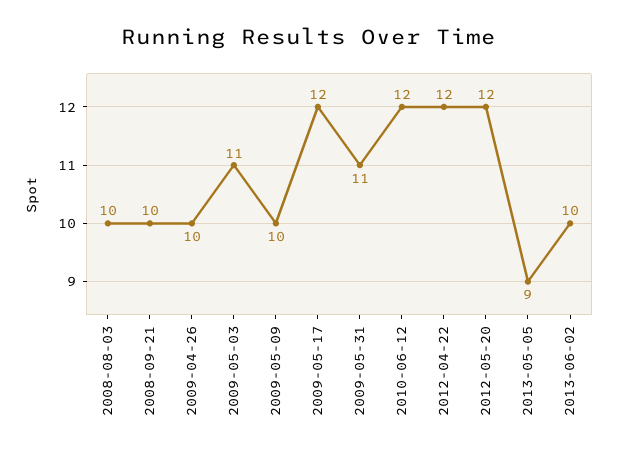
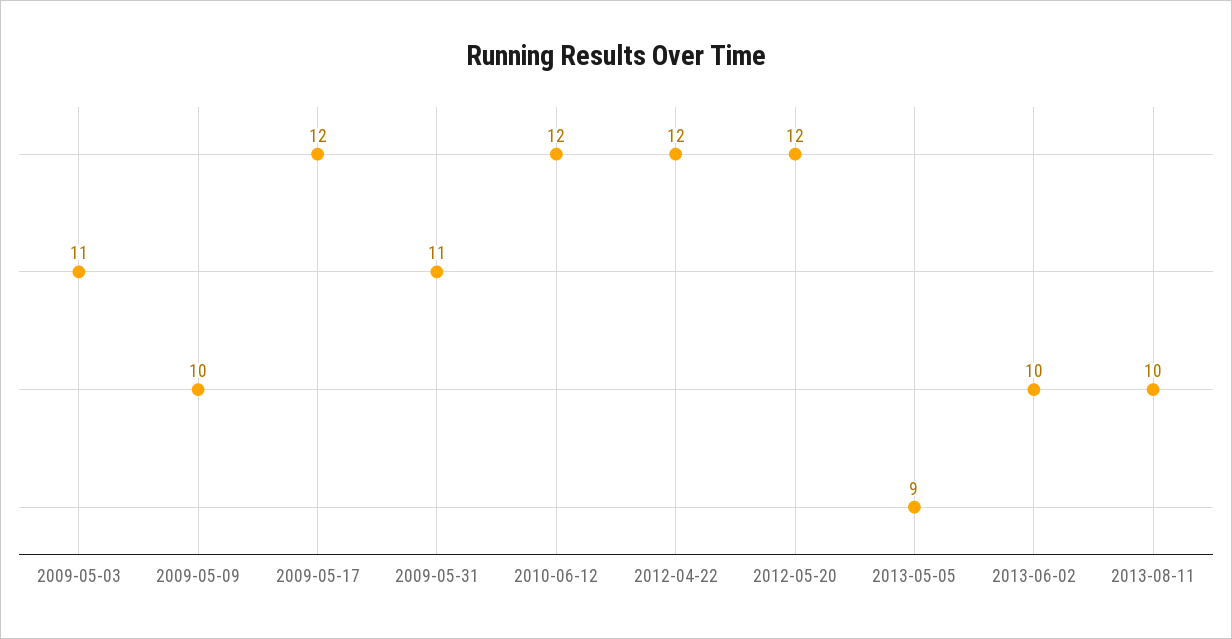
2008-08-03: 10 -> none
2008-09-21: 10 -> none
2009-04-26: 10 -> none
2013-08-11: none -> 10

